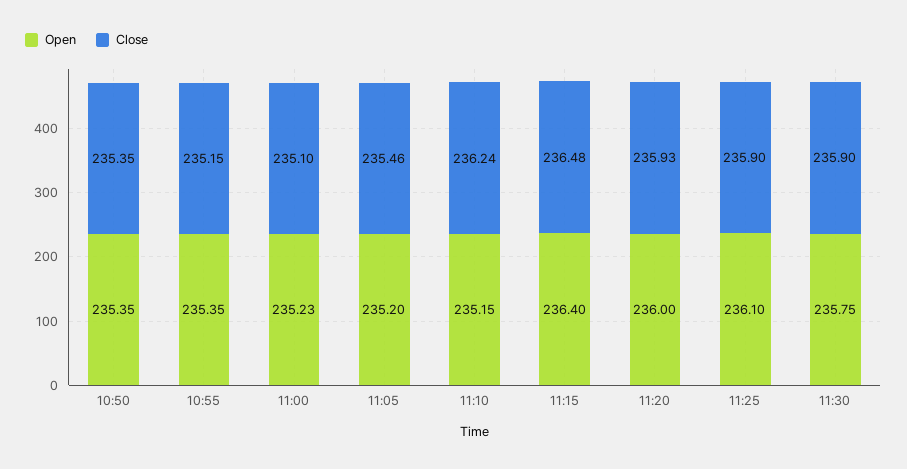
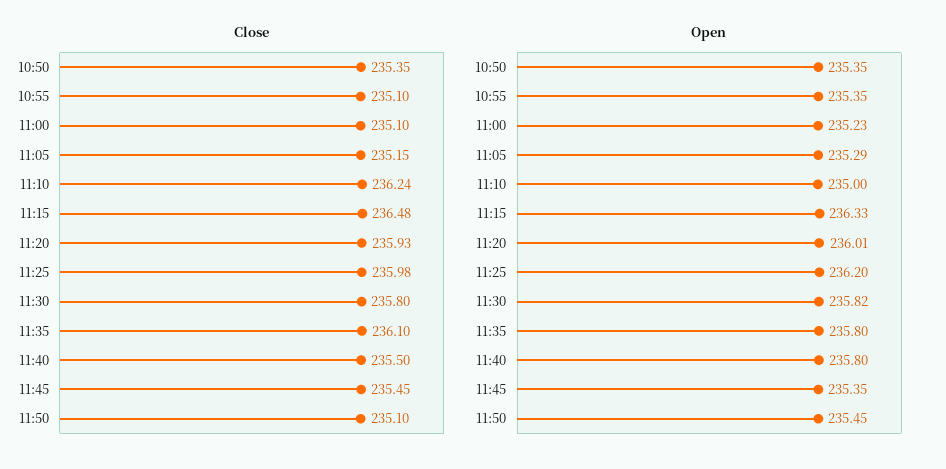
Close, 10:55: 235.15 -> 235.1
Open, 11:05: 235.2 -> 235.29
Close, 11:05: 235.46 -> 235.15
Open, 11:10: 235.15 -> 235
Open, 11:15: 236.4 -> 236.33
Open, 11:20: 236 -> 236.01
Open, 11:25: 236.1 -> 236.2
Close, 11:25: 235.9 -> 235.98
Open, 11:30: 235.75 -> 235.82
Close, 11:30: 235.9 -> 235.8
Close, 11:35: none -> 236.1
Close, 11:40: none -> 235.5
Close, 11:45: none -> 235.45
Close, 11:50: none -> 235.1
Open, 11:35: none -> 235.8
Open, 11:40: none -> 235.8
Open, 11:45: none -> 235.35
Open, 11:50: none -> 235.45

